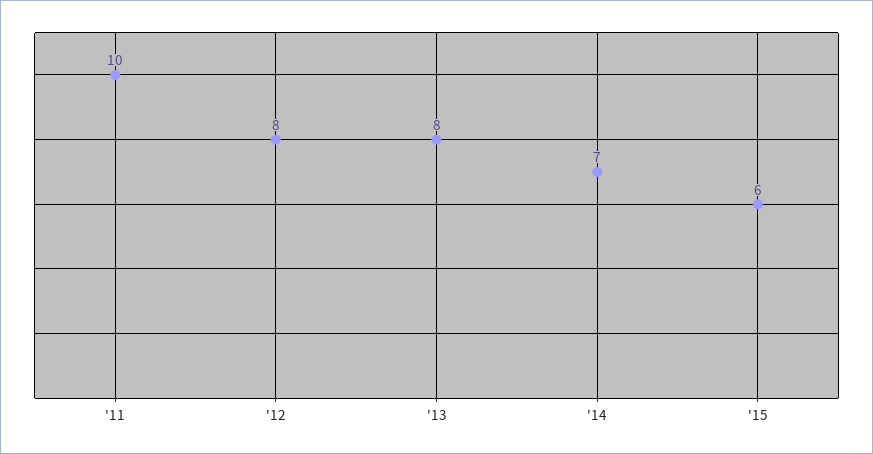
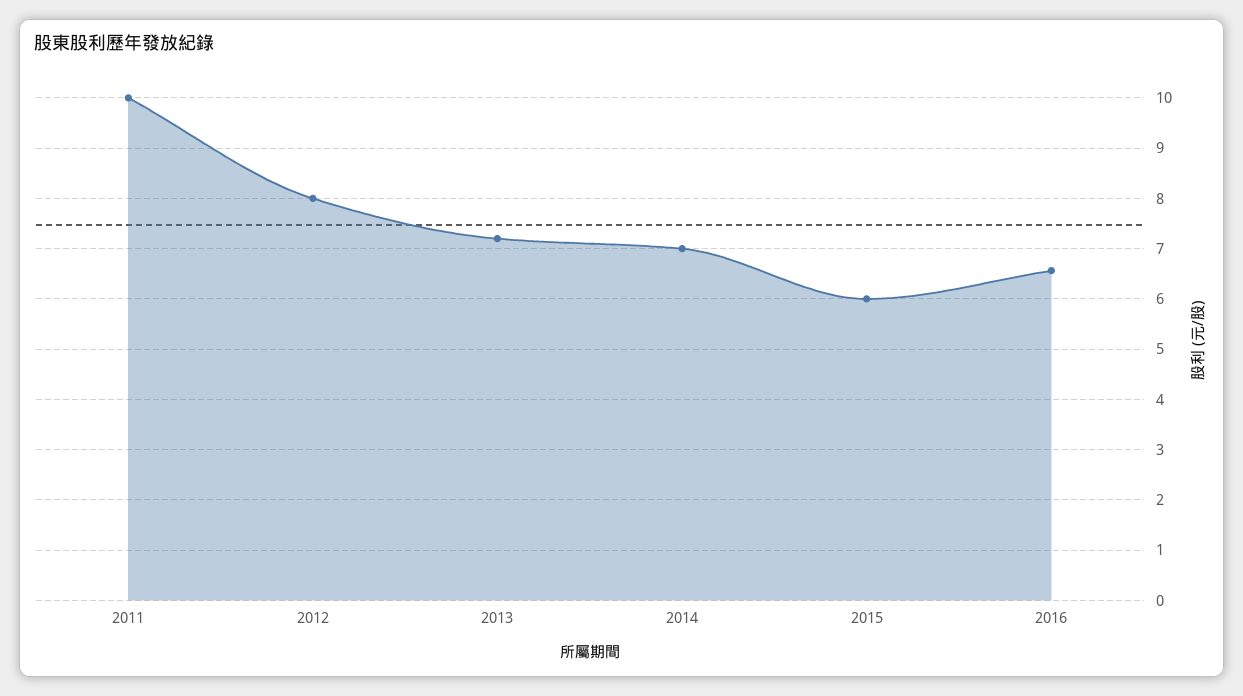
'13: 8 -> 7.2
2016: none -> 6.6

